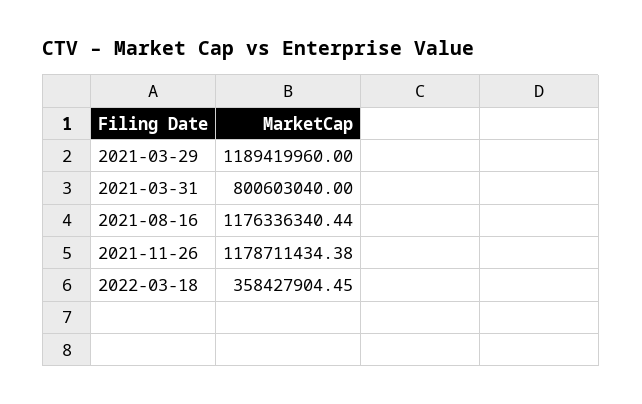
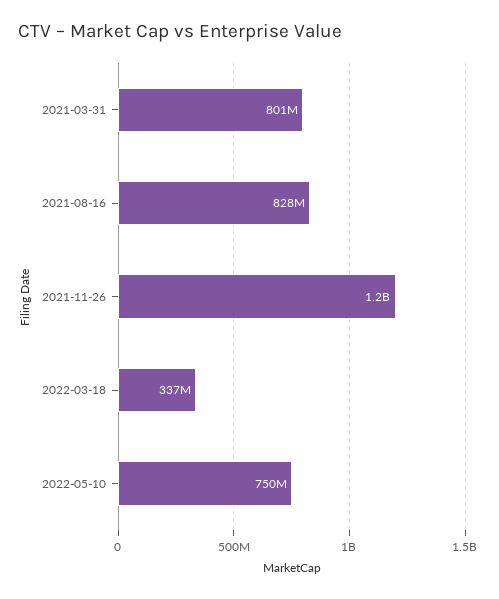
2021-03-29: 1189419960 -> none
2021-08-16: 1176336340.44 -> 828000000
2022-03-18: 358427904.45 -> 337000000
2022-05-10: none -> 750000000

